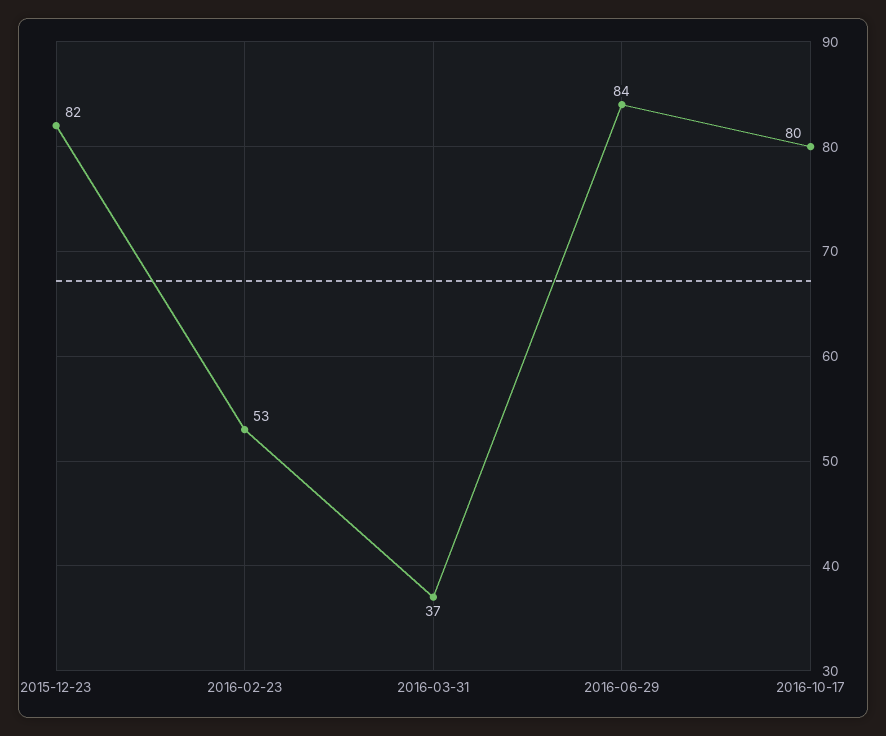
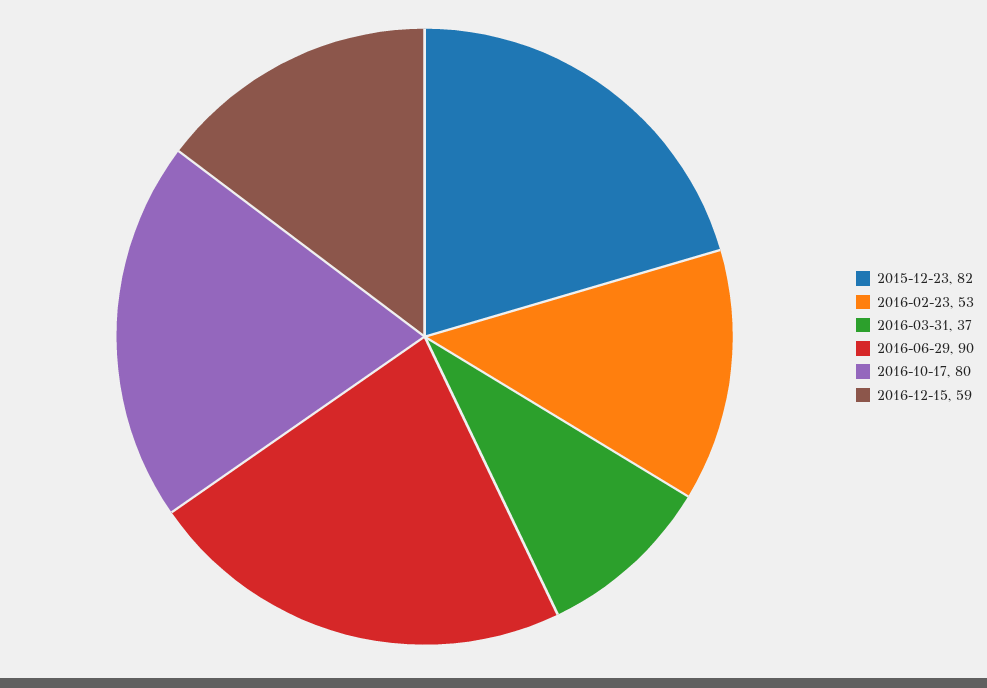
2016-06-29: 84 -> 90
2016-12-15: none -> 59

